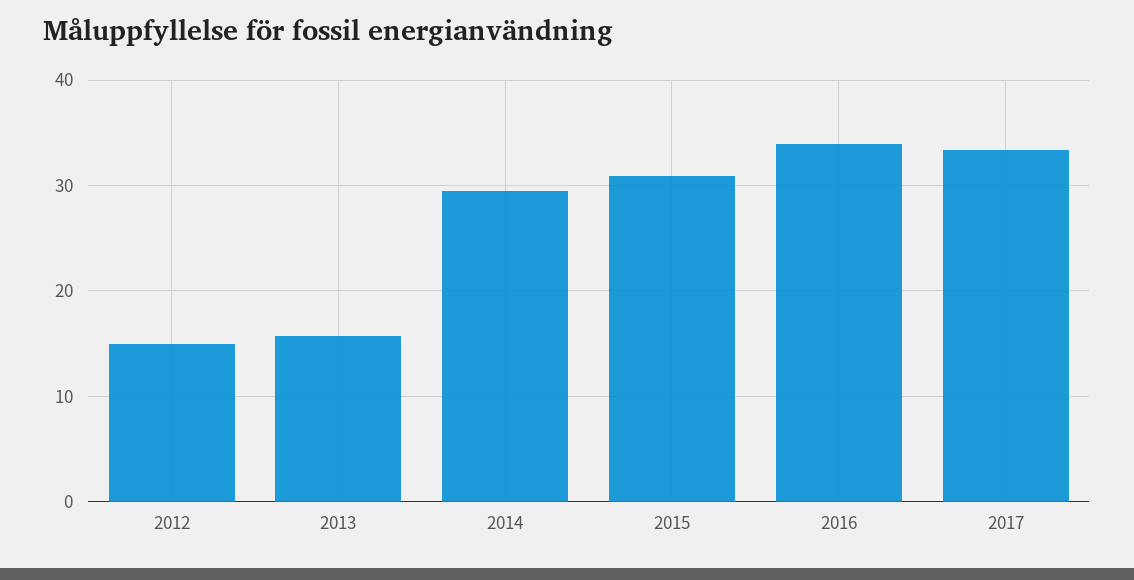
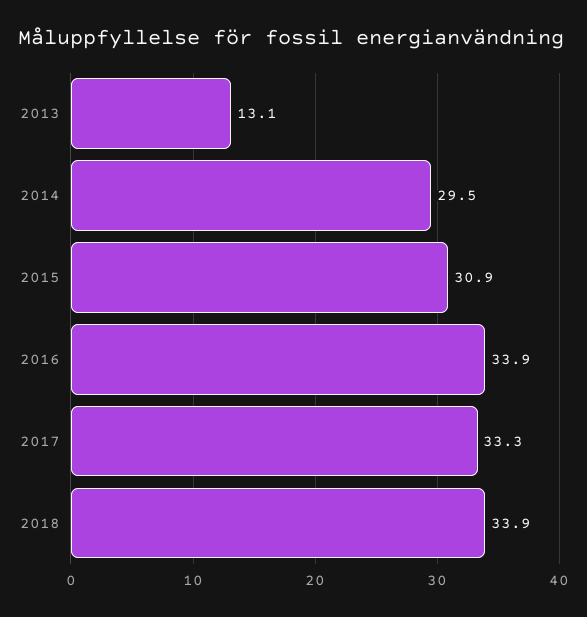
2012: 15 -> none
2013: 16 -> 13.1
2018: none -> 33.9

